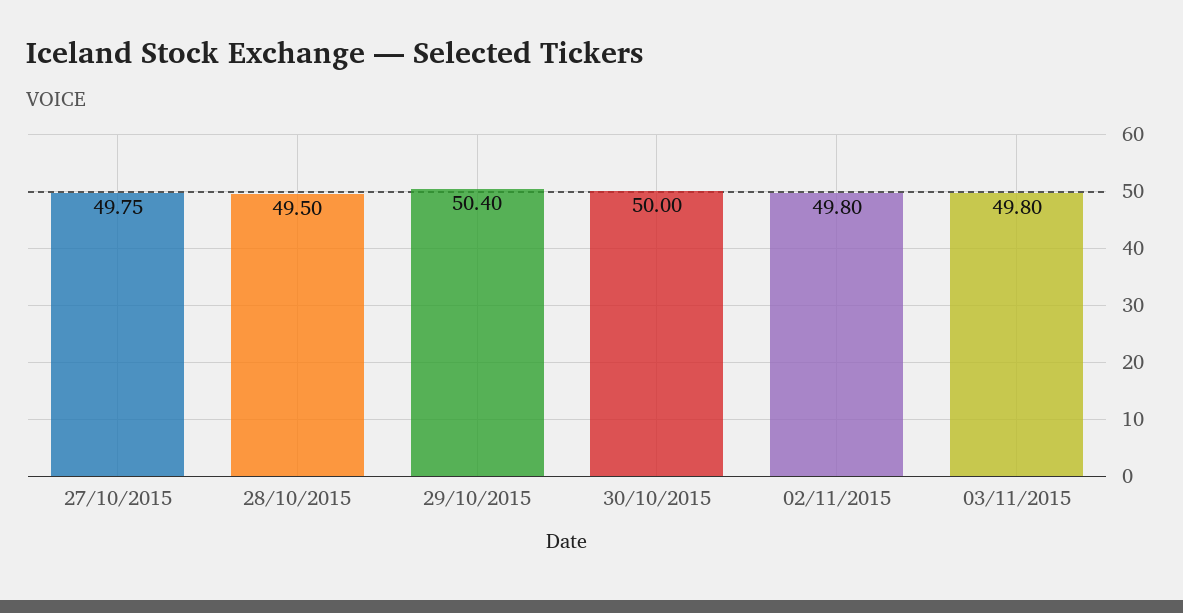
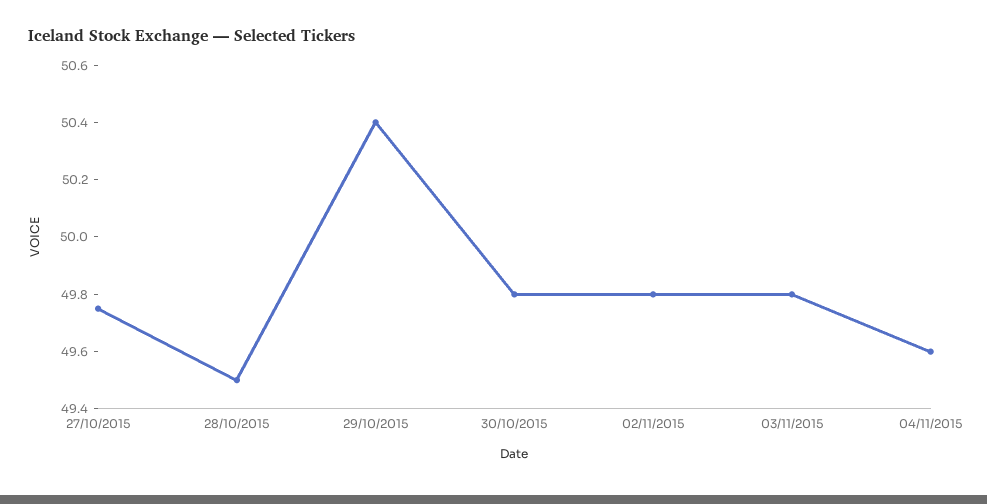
30/10/2015: 50 -> 49.8
04/11/2015: none -> 49.6

